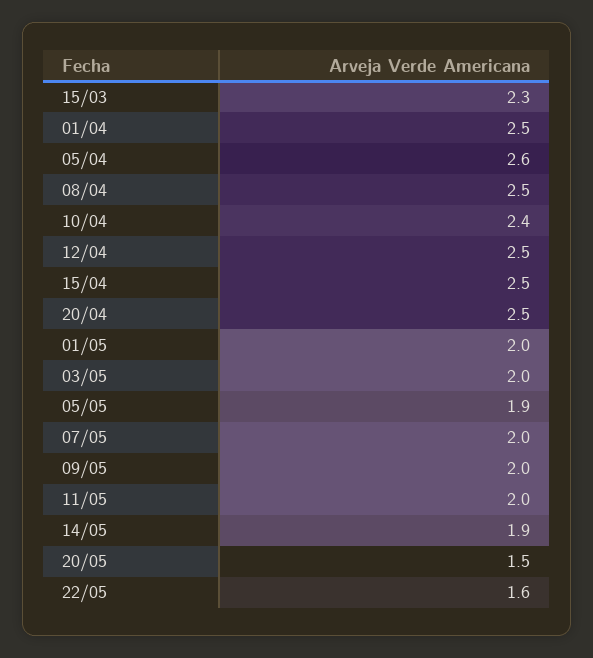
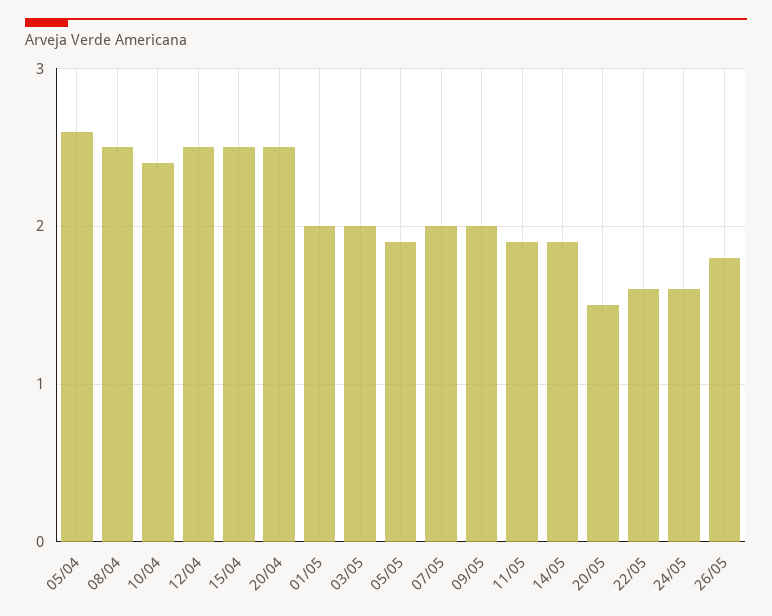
15/03: 2.3 -> none
01/04: 2.5 -> none
11/05: 2 -> 1.9
24/05: none -> 1.6
26/05: none -> 1.8

